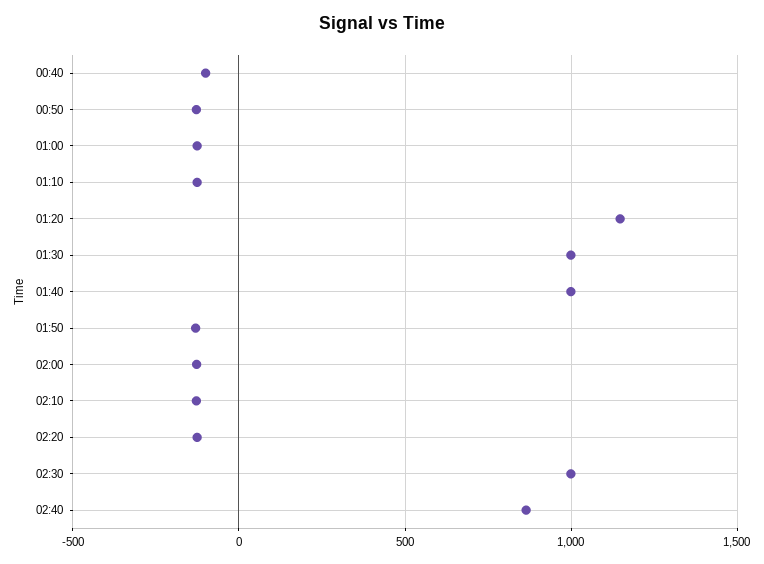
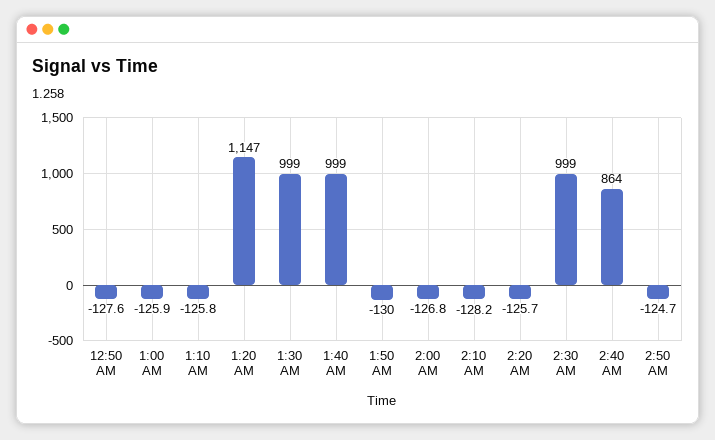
00:40: -100 -> none
2:50 AM: none -> -124.7

